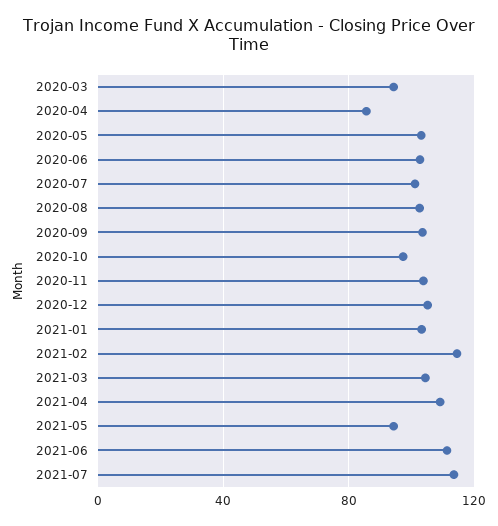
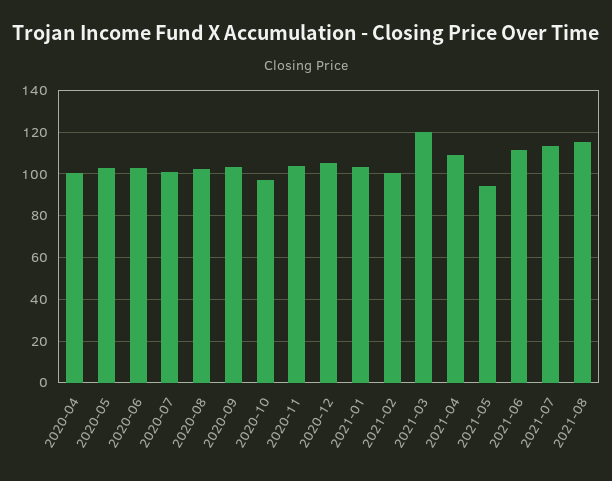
2020-03: 95 -> none
2020-04: 85 -> 100
2021-02: 115 -> 100
2021-03: 105 -> 120
2021-08: none -> 115

